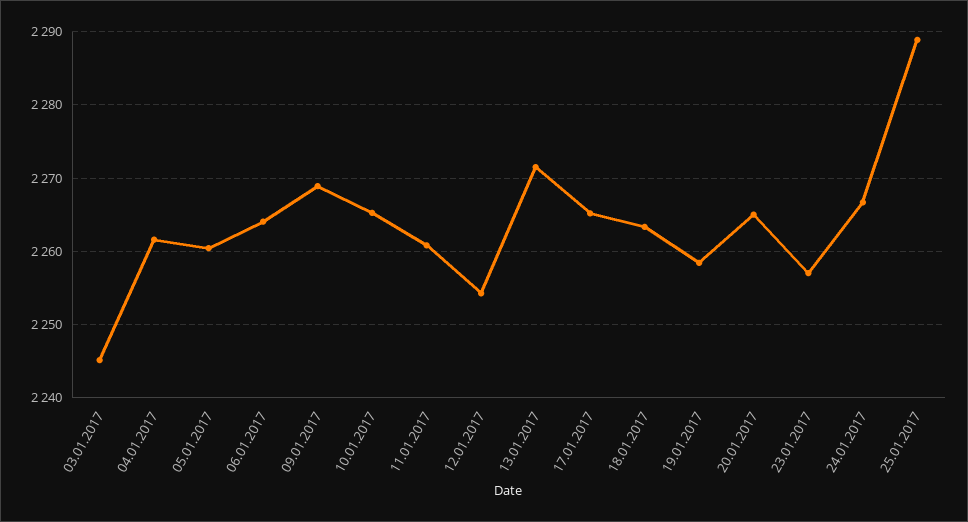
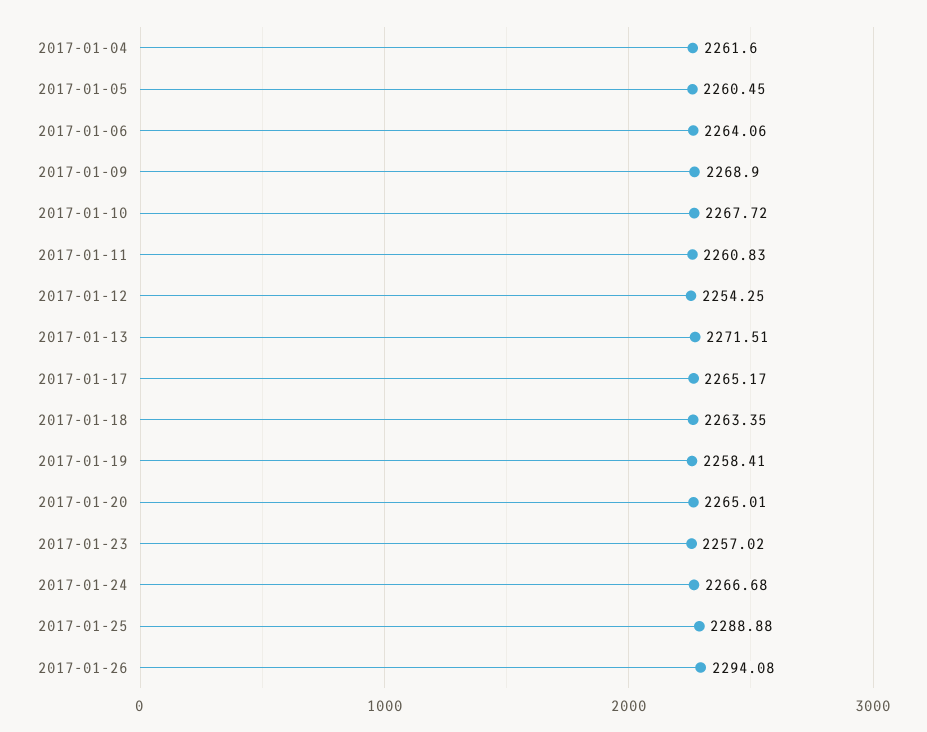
03.01.2017: 2245 -> none
10.01.2017: 2265 -> 2267.72
2017-01-26: none -> 2294.08

